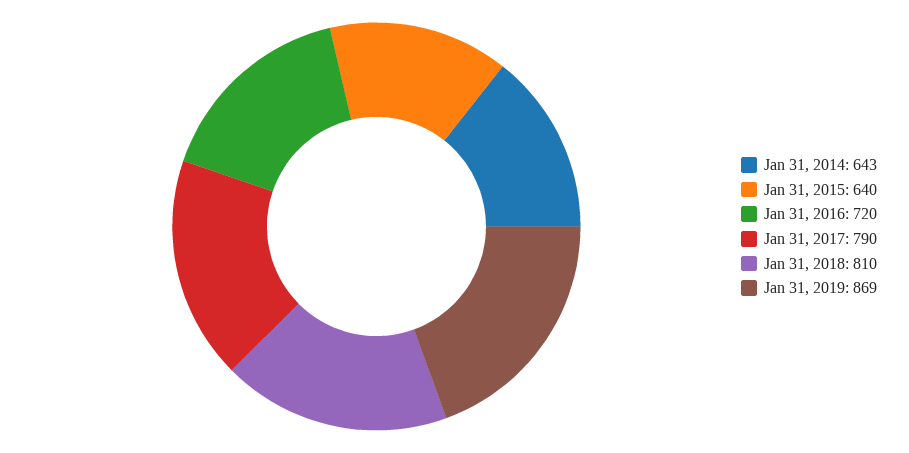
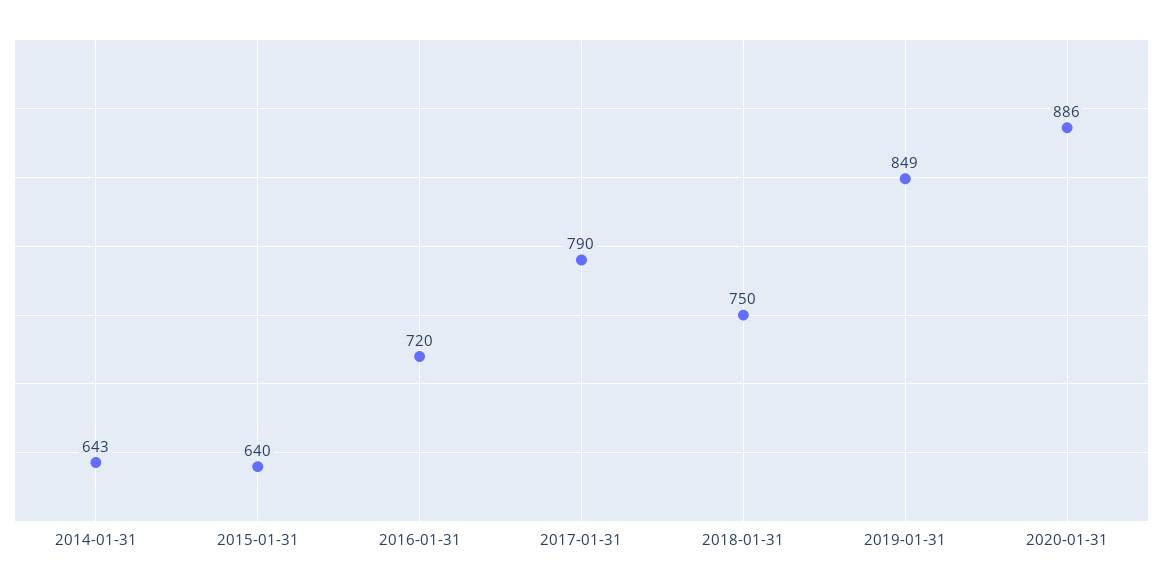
Jan 31, 2018: 810 -> 750
Jan 31, 2019: 869 -> 849
2020-01-31: none -> 886

